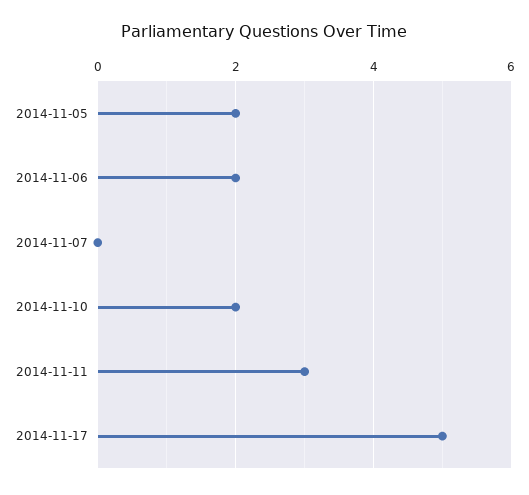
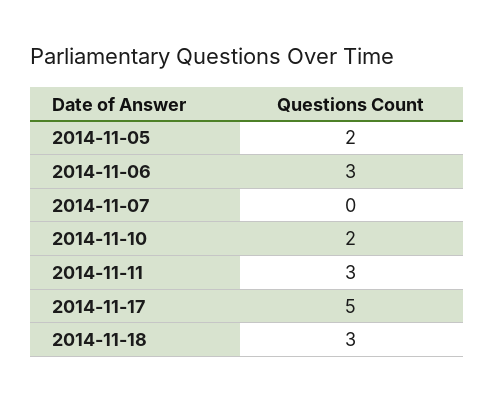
2014-11-06: 2 -> 3
2014-11-18: none -> 3

